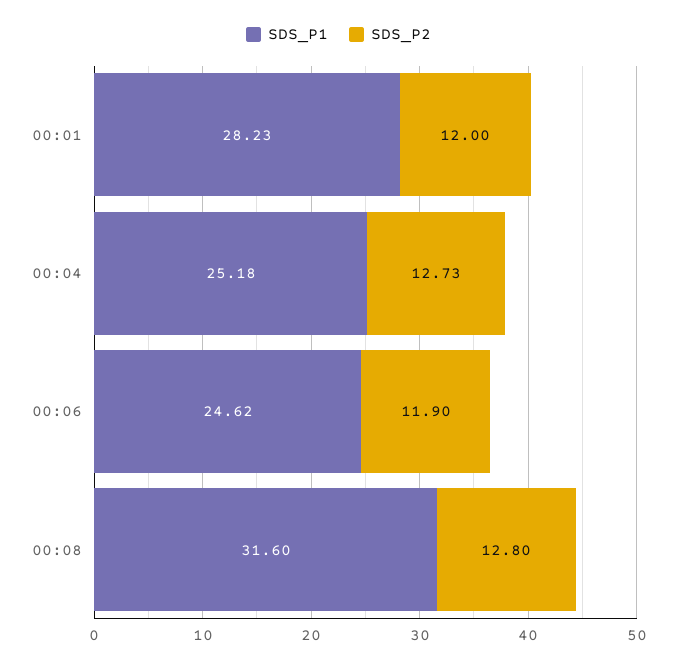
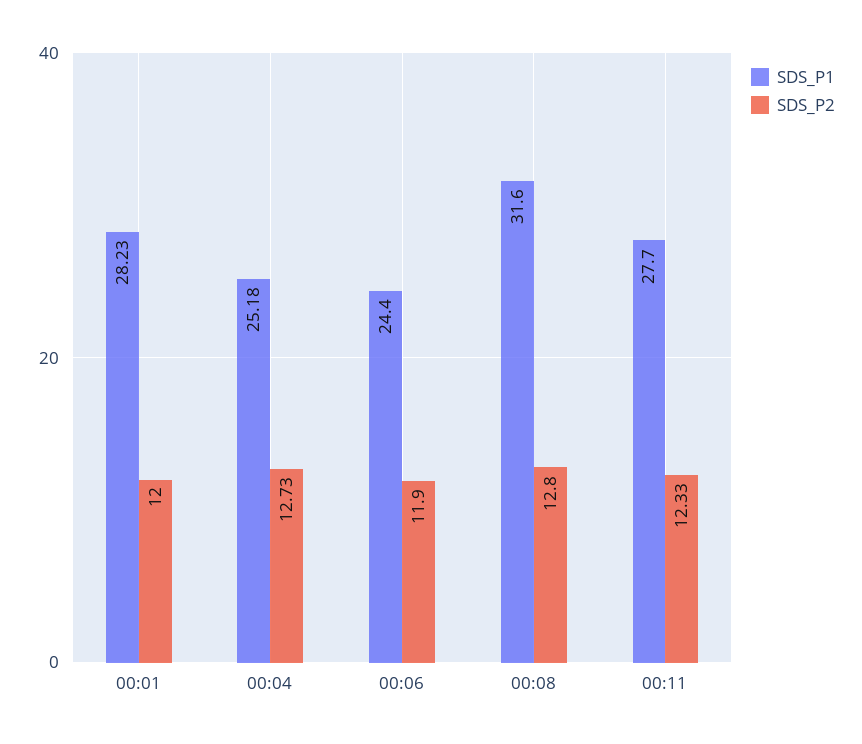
SDS_P1, 00:06: 24.62 -> 24.4
SDS_P1, 00:11: none -> 27.7
SDS_P2, 00:11: none -> 12.33

